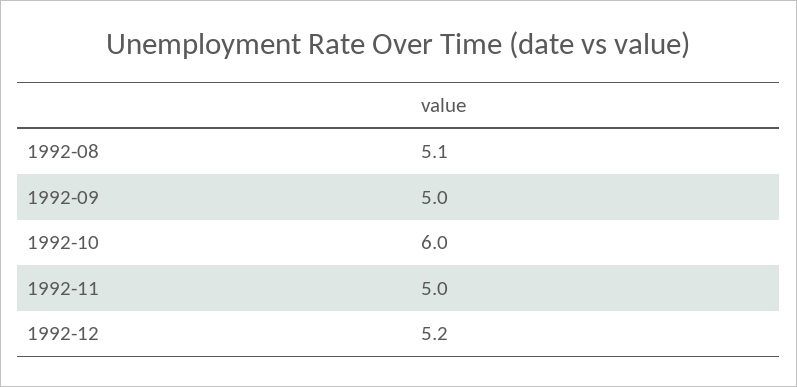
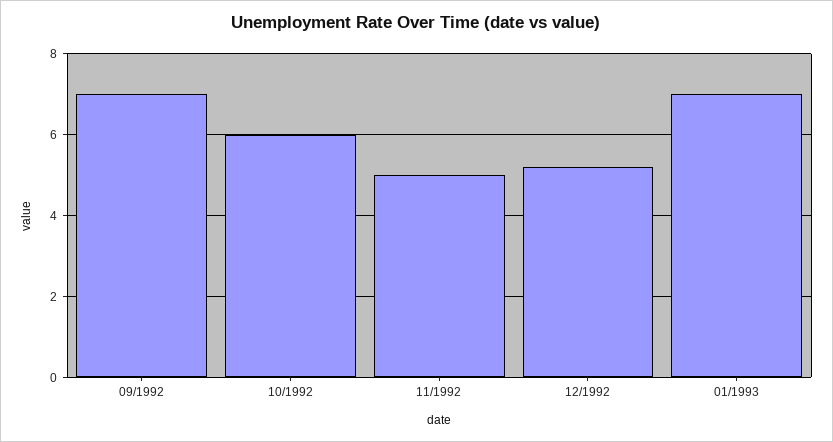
1992-08: 5.1 -> none
1992-09: 5 -> 7
01/1993: none -> 7

